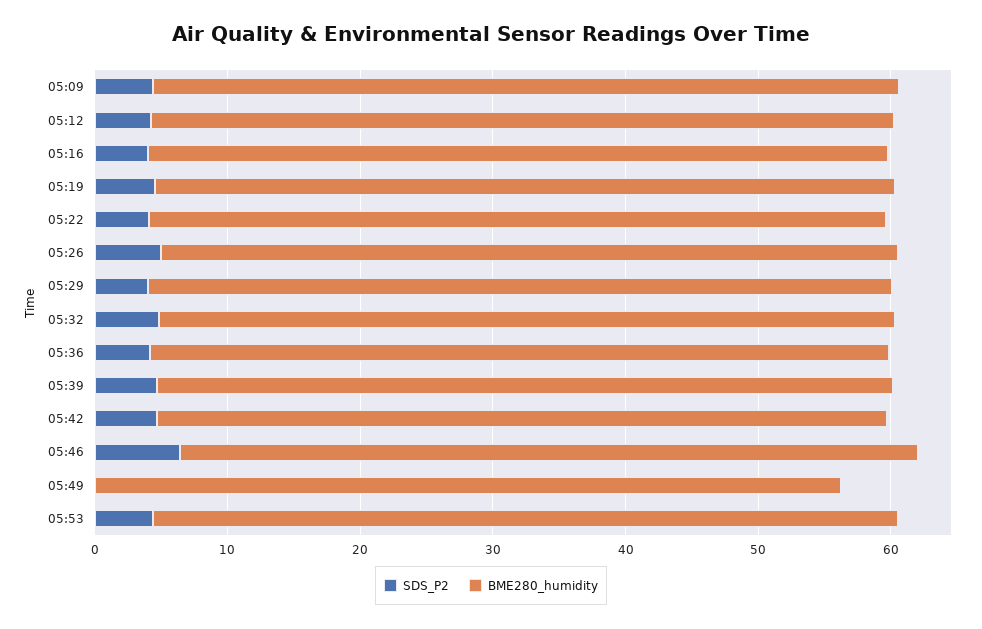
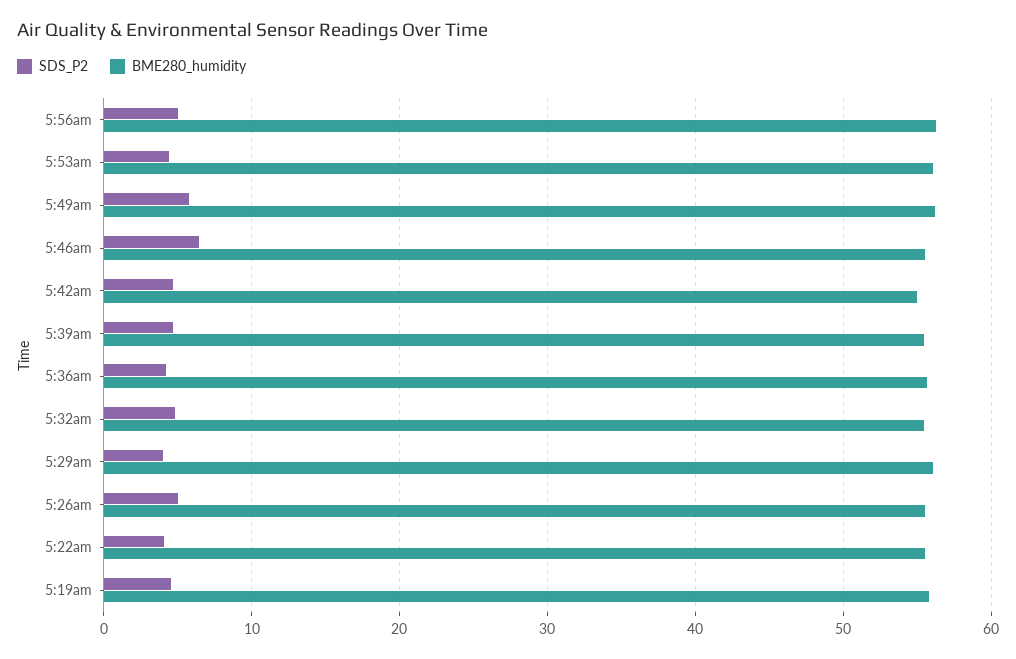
SDS_P2, 05:09: 4 -> none
BME280_humidity, 05:09: 56 -> none
SDS_P2, 05:12: 4 -> none
BME280_humidity, 05:12: 56 -> none
SDS_P2, 05:16: 4 -> none
BME280_humidity, 05:16: 56 -> none
SDS_P2, 05:49: 0 -> 6
SDS_P2, 5:56am: none -> 5
BME280_humidity, 5:56am: none -> 56

